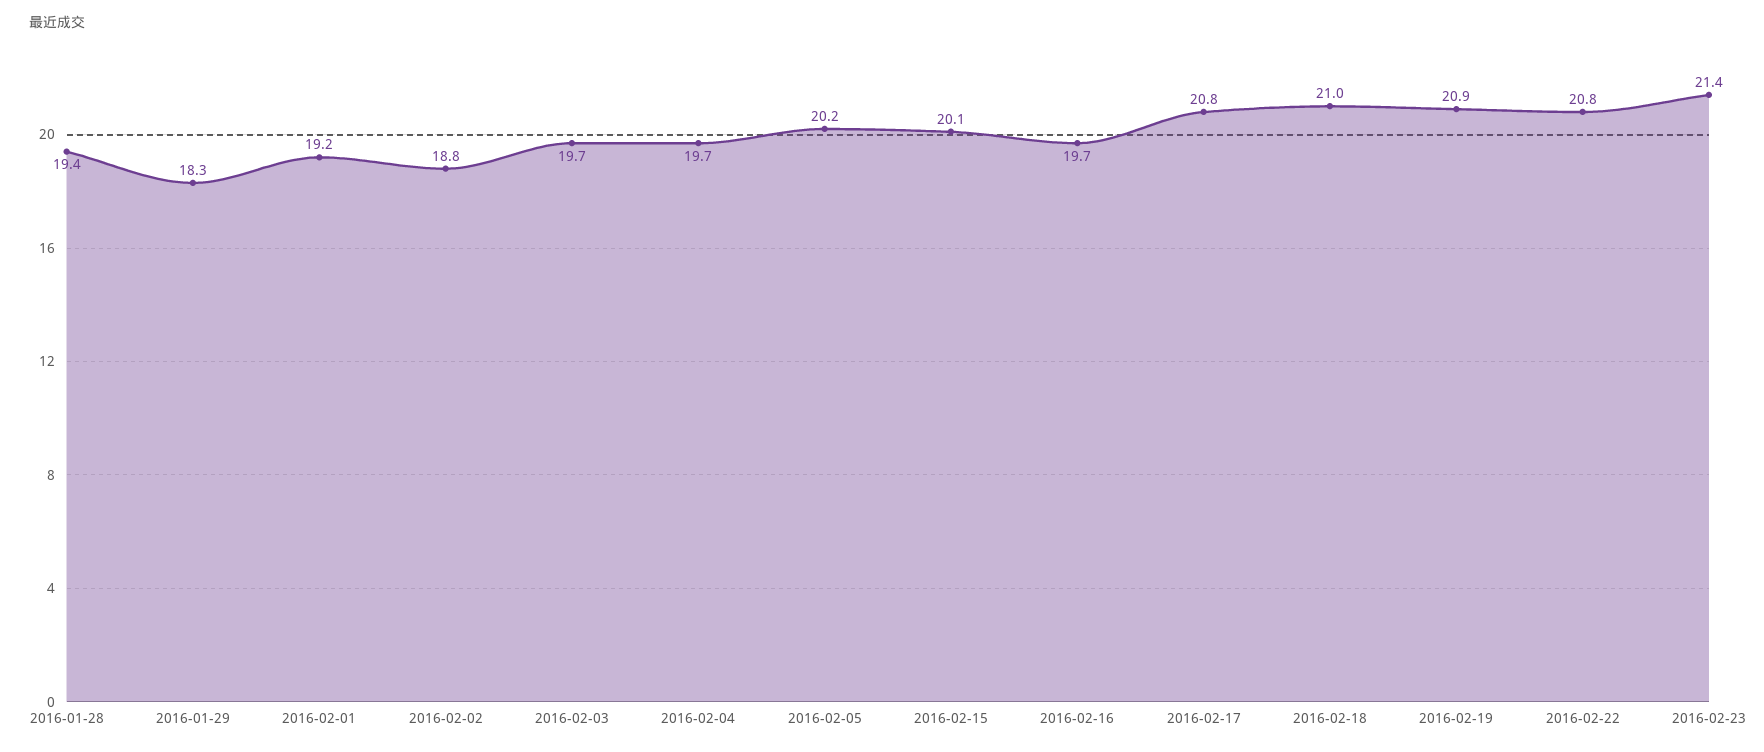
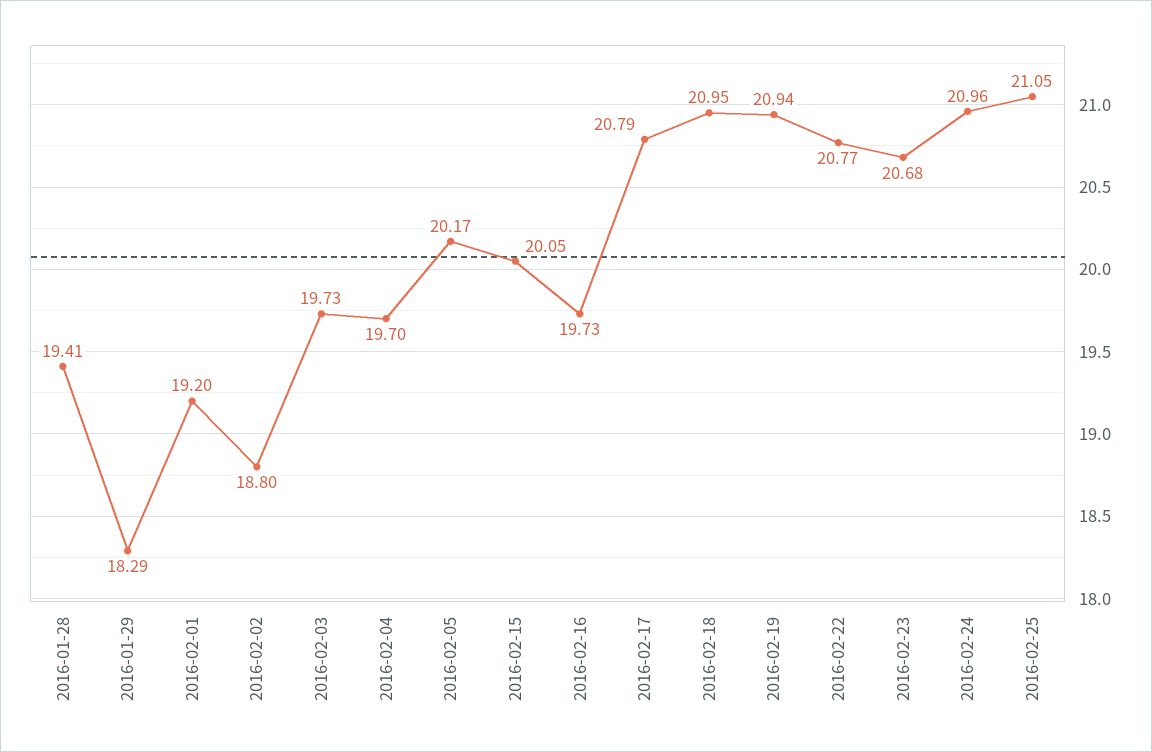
2016-02-23: 21.4 -> 20.68
2016-02-24: none -> 20.96
2016-02-25: none -> 21.05

